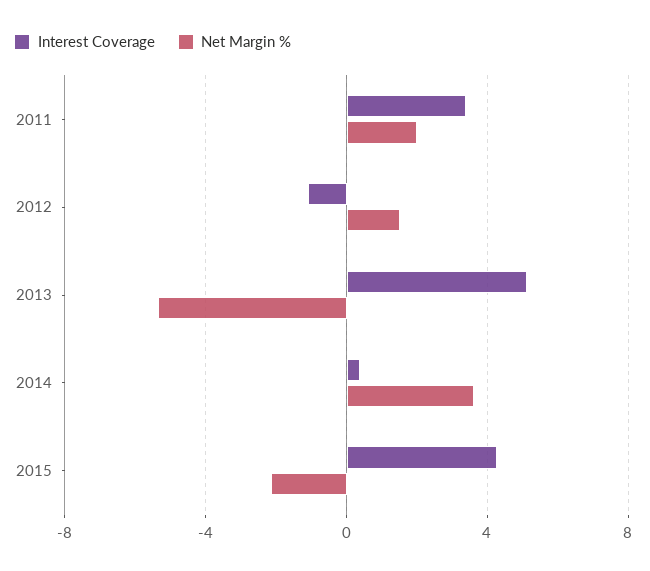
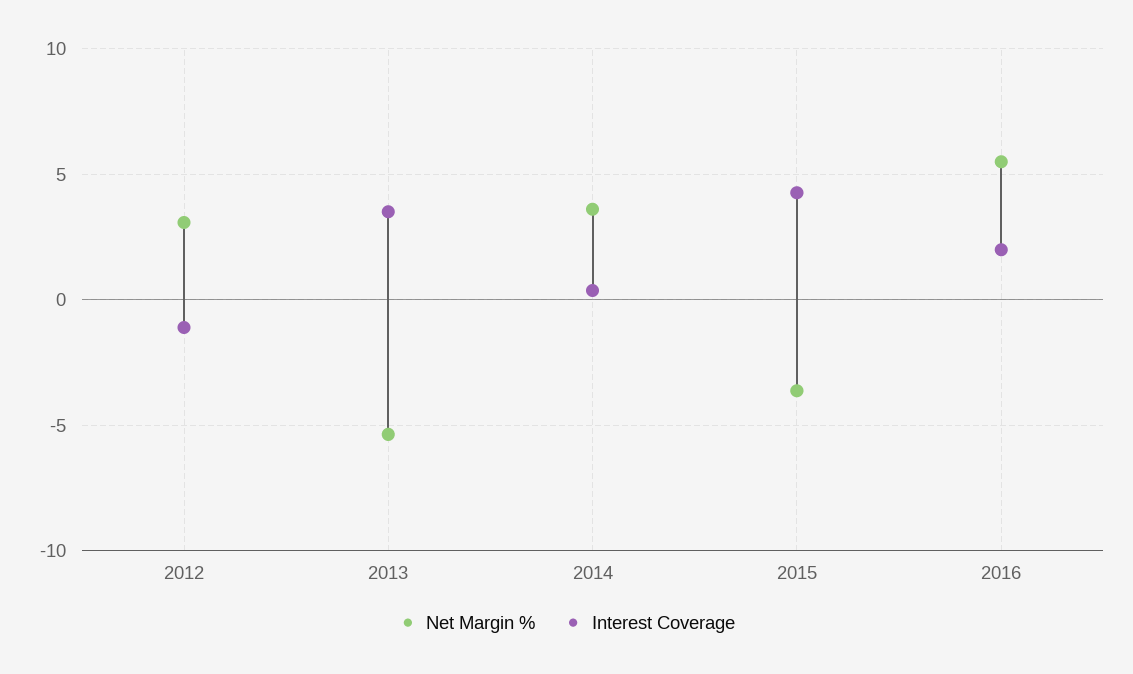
Interest Coverage, 2011: 3.5 -> none
Net Margin %, 2011: 2 -> none
Net Margin %, 2012: 1.5 -> 3
Interest Coverage, 2013: 5 -> 3.5
Net Margin %, 2015: -2 -> -3.5
Net Margin %, 2016: none -> 5.5
Interest Coverage, 2016: none -> 2

